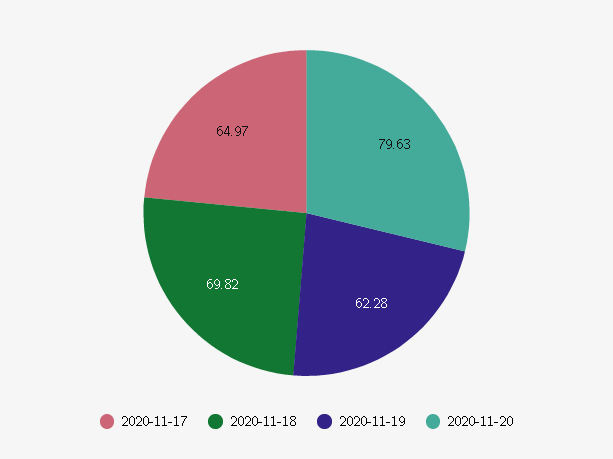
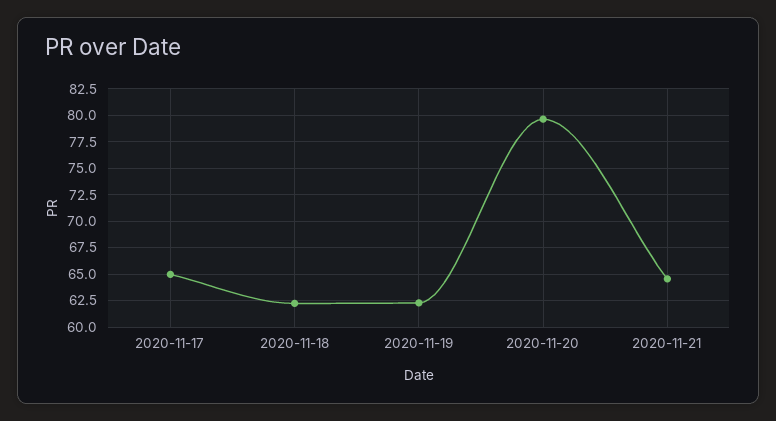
2020-11-18: 69.82 -> 62.5
2020-11-21: none -> 65

